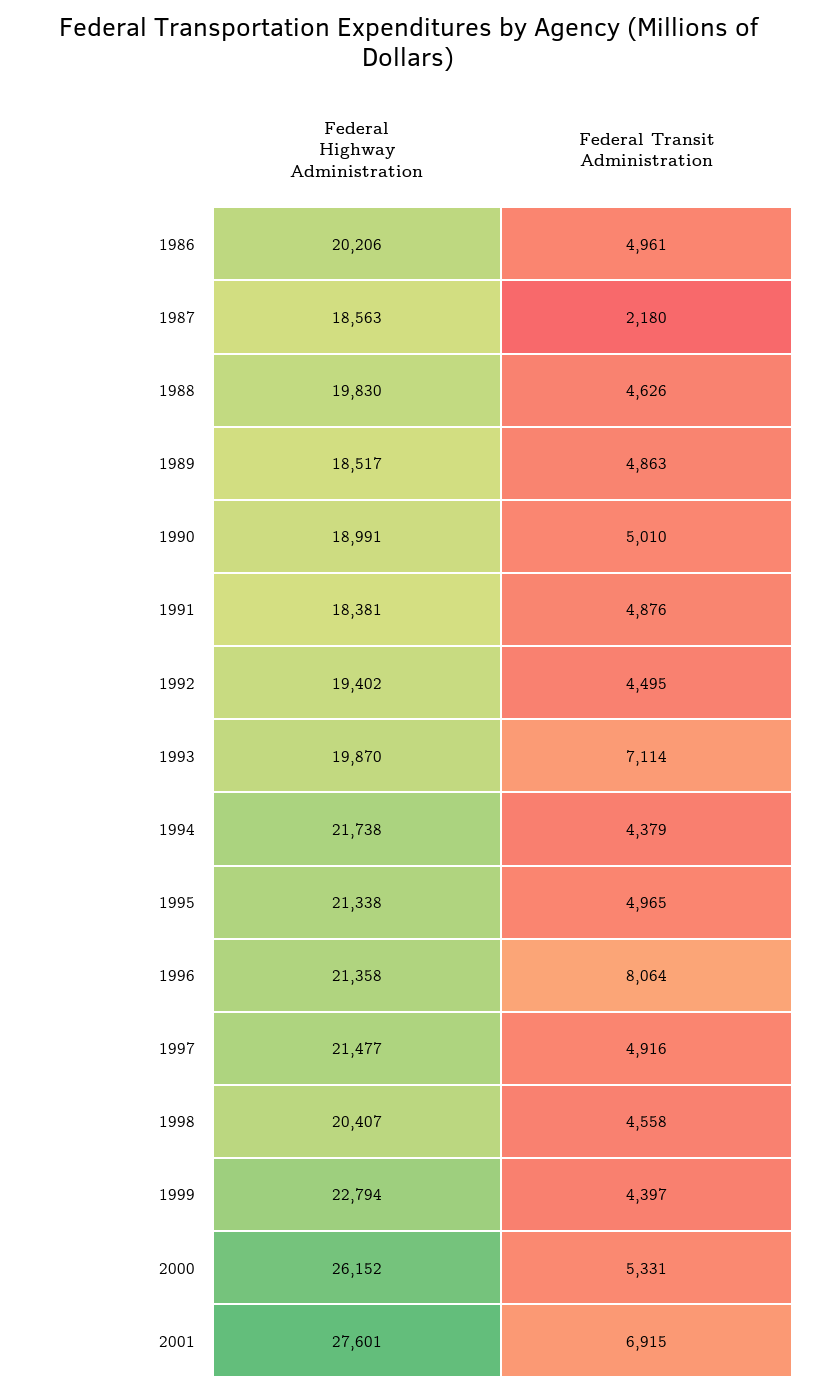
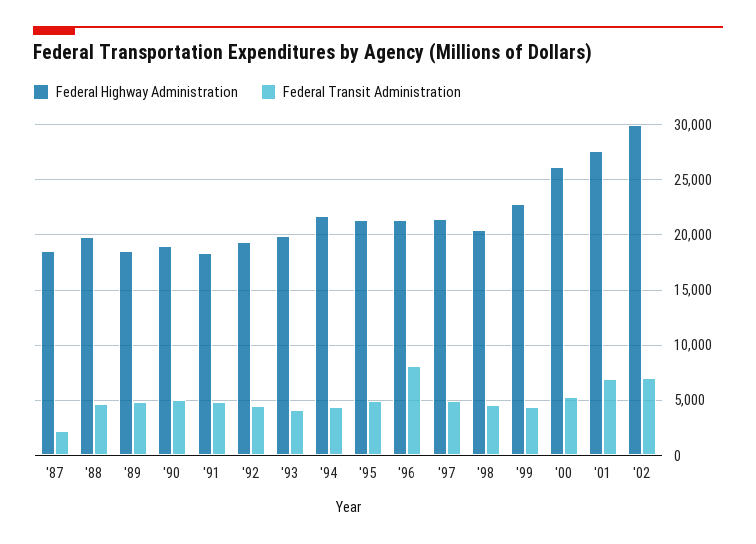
Federal Highway Administration, 1986: 20206 -> none
Federal Transit Administration, 1986: 4961 -> none
Federal Transit Administration, 1993: 7114 -> 4000
Federal Highway Administration, '02: none -> 30000
Federal Transit Administration, '02: none -> 7000

